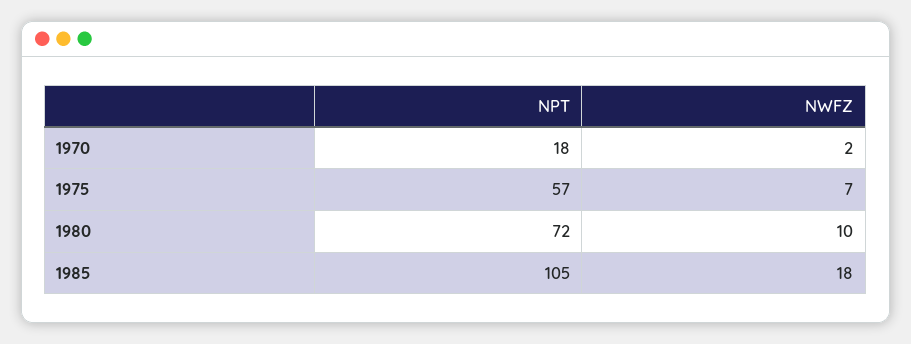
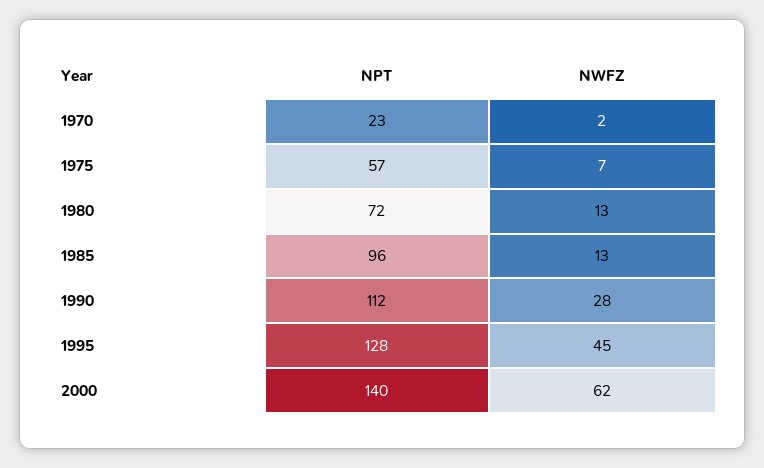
NPT, 1970: 18 -> 23
NWFZ, 1980: 10 -> 13
NPT, 1985: 105 -> 96
NWFZ, 1985: 18 -> 13
NPT, 1990: none -> 112
NWFZ, 1990: none -> 28
NPT, 1995: none -> 128
NWFZ, 1995: none -> 45
NPT, 2000: none -> 140
NWFZ, 2000: none -> 62

